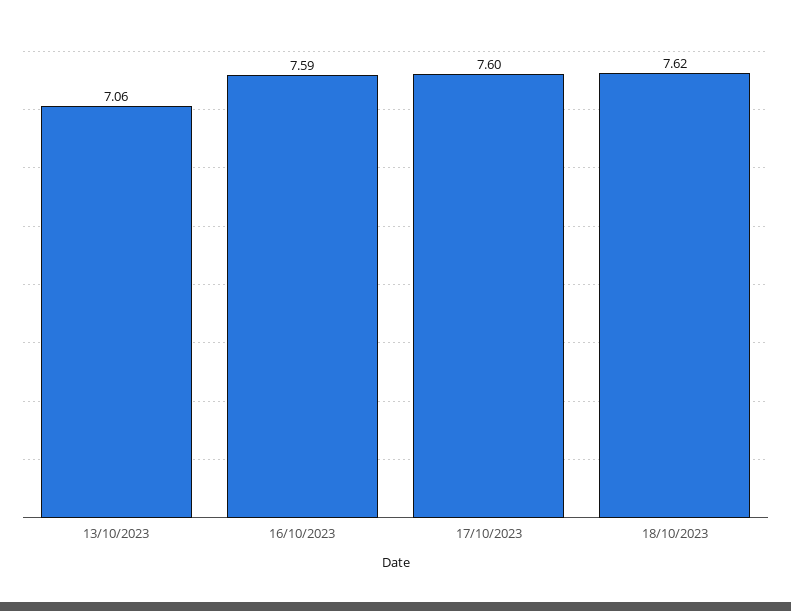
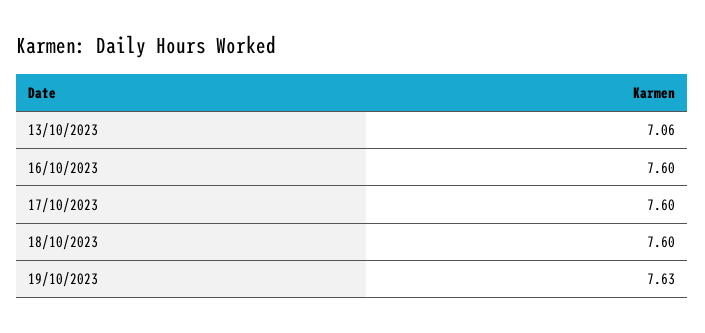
16/10/2023: 7.59 -> 7.6
18/10/2023: 7.62 -> 7.6
19/10/2023: none -> 7.63

